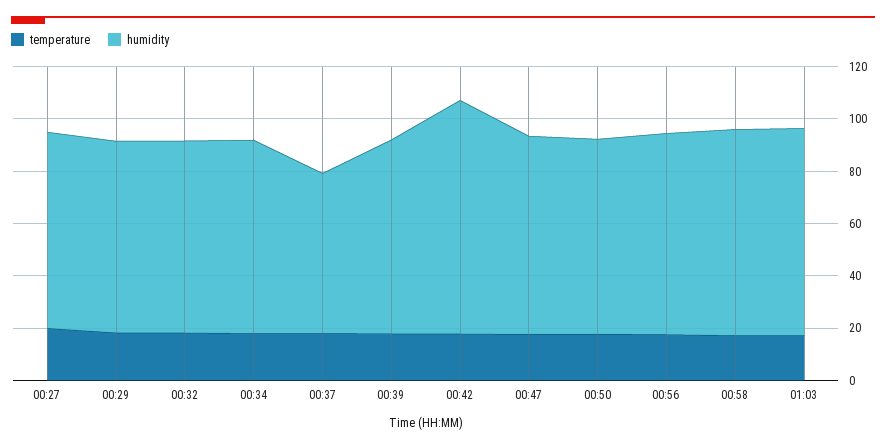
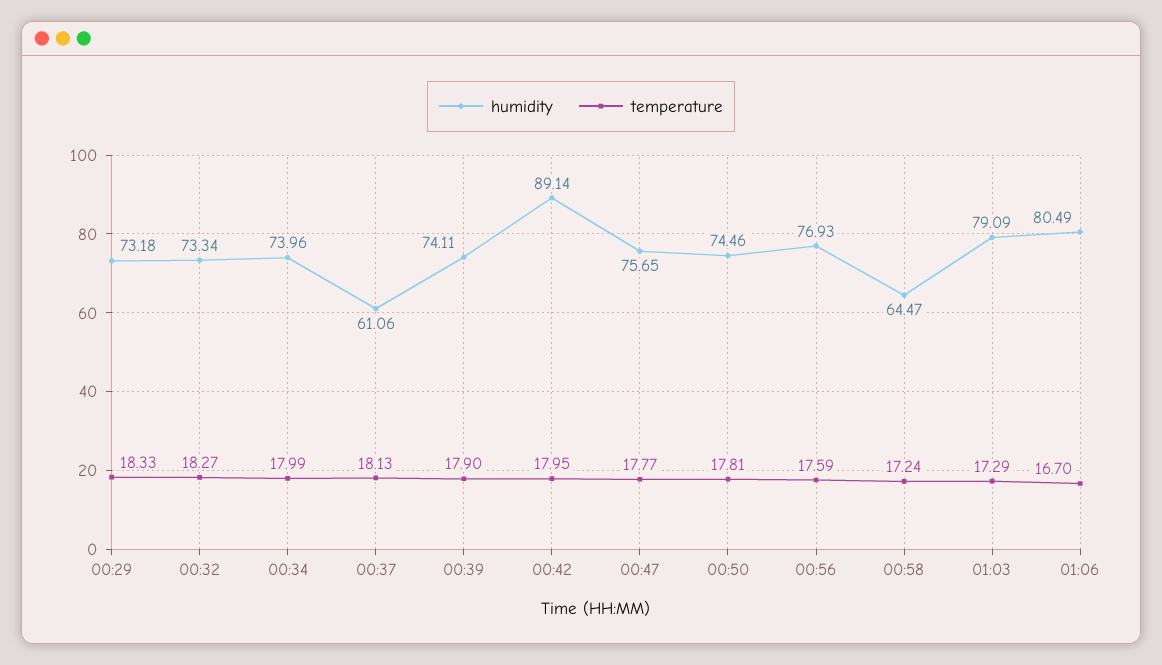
temperature, 00:27: 20 -> none
humidity, 00:27: 75 -> none
humidity, 00:58: 80 -> 64.47
humidity, 01:06: none -> 80.49
temperature, 01:06: none -> 16.7

